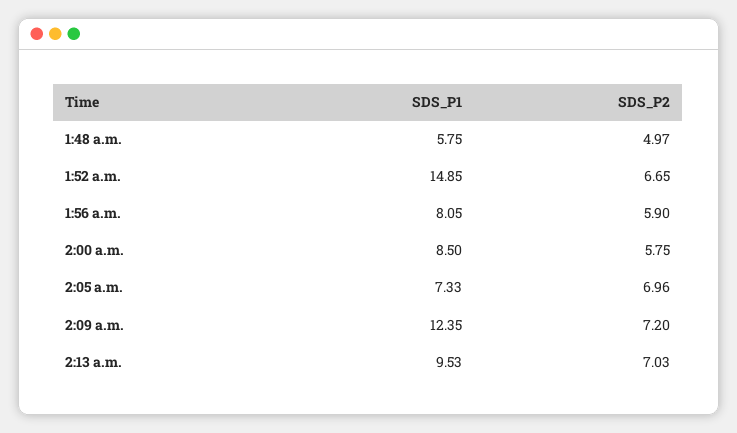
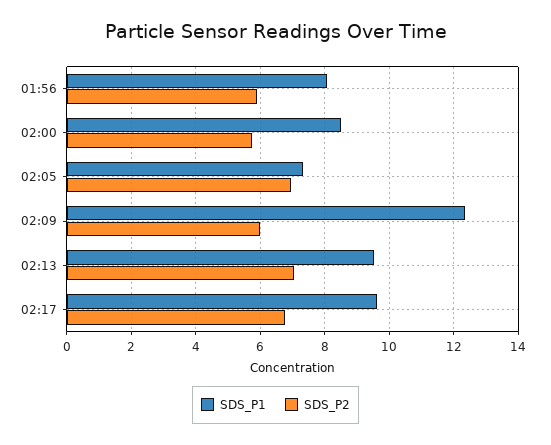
SDS_P1, 1:48 a.m.: 5.75 -> none
SDS_P2, 1:48 a.m.: 4.97 -> none
SDS_P1, 1:52 a.m.: 14.85 -> none
SDS_P2, 1:52 a.m.: 6.65 -> none
SDS_P2, 2:09 a.m.: 7.2 -> 6
SDS_P1, 02:17: none -> 9.6
SDS_P2, 02:17: none -> 6.8

